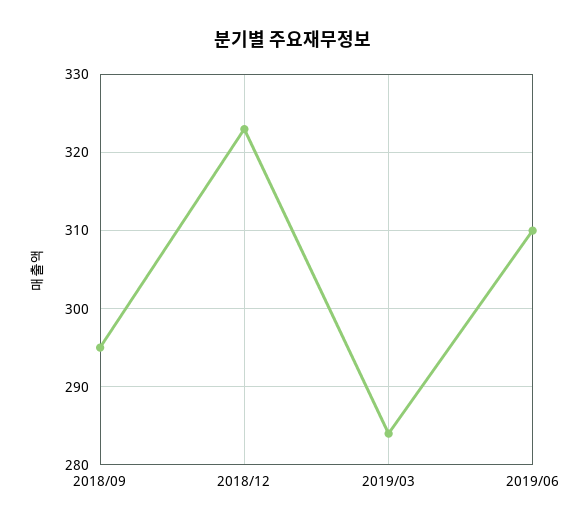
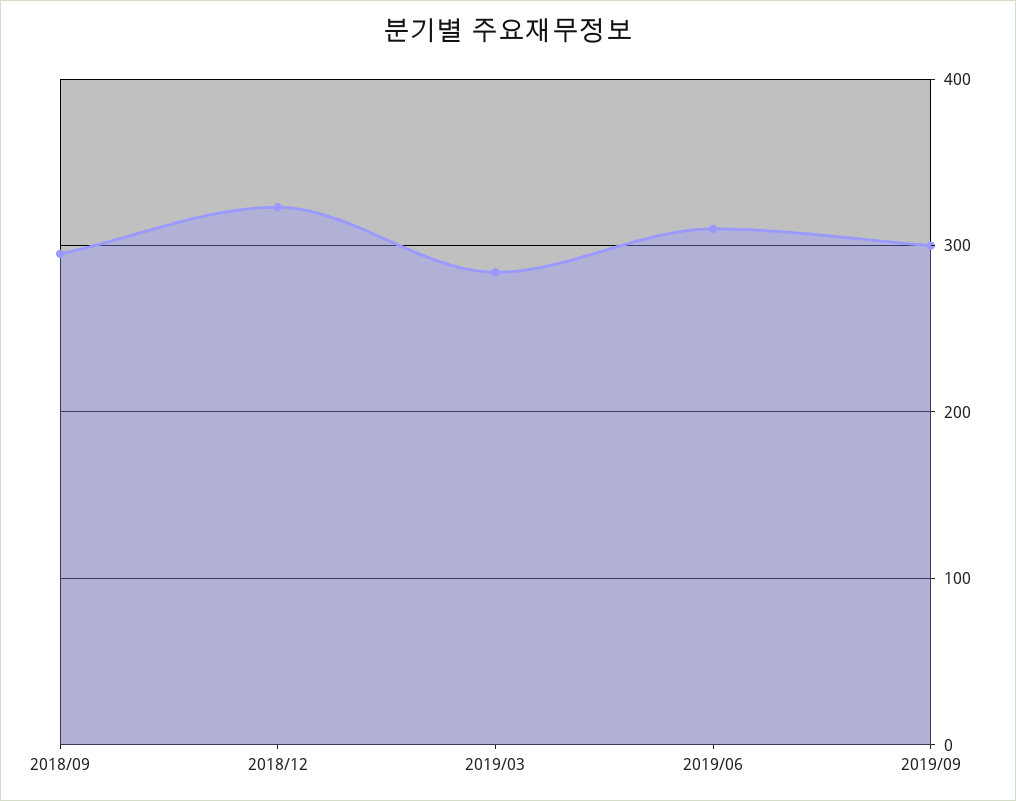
2019/09: none -> 300

